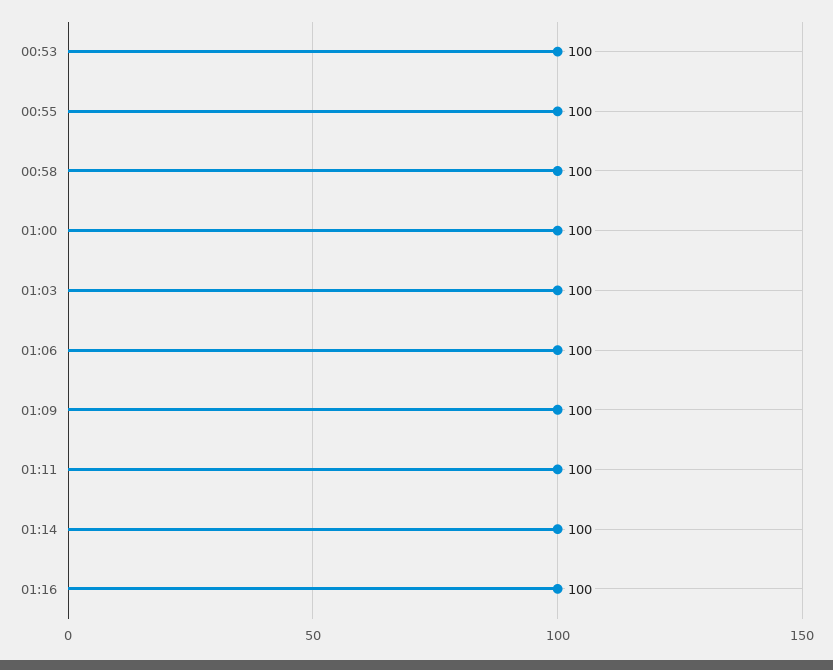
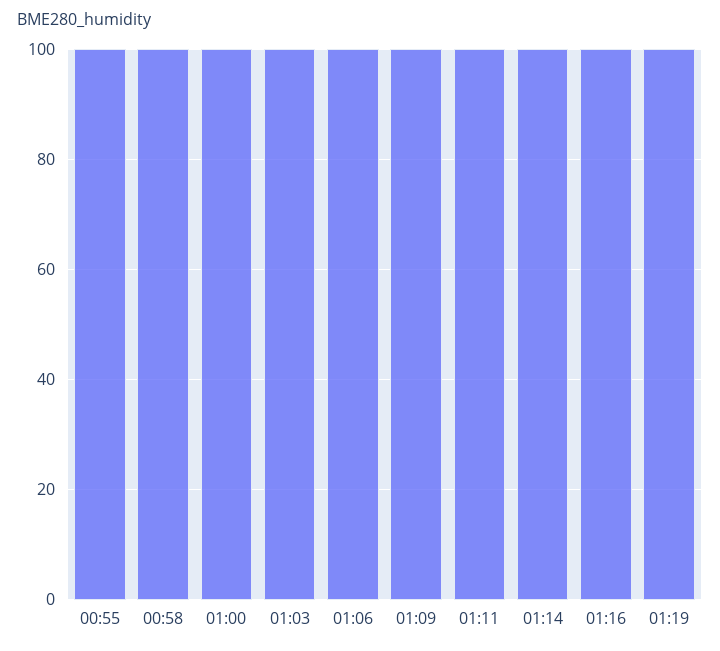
00:53: 100 -> none
01:19: none -> 100

